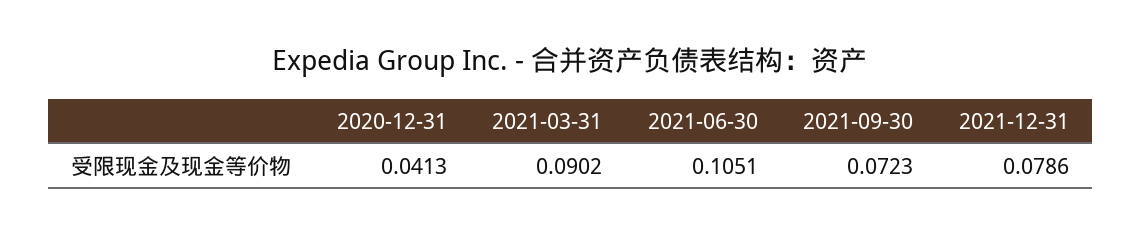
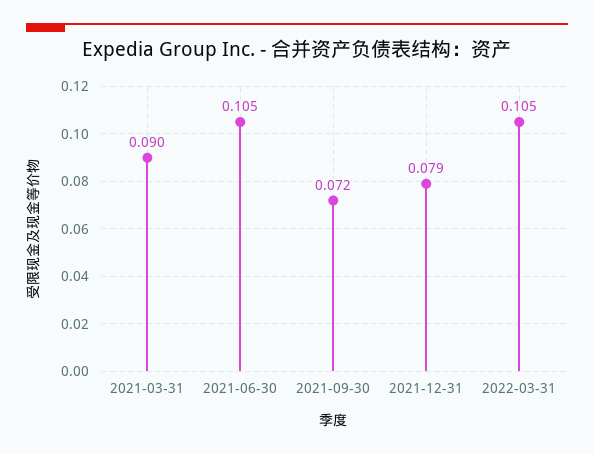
2020-12-31: 0.0413 -> none
2022-03-31: none -> 0.105

